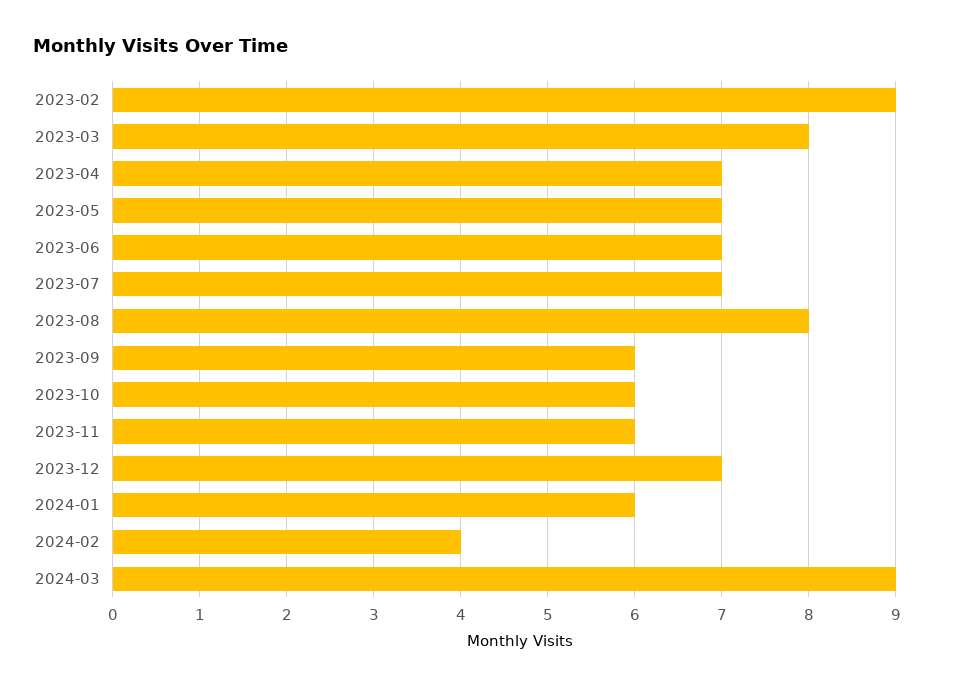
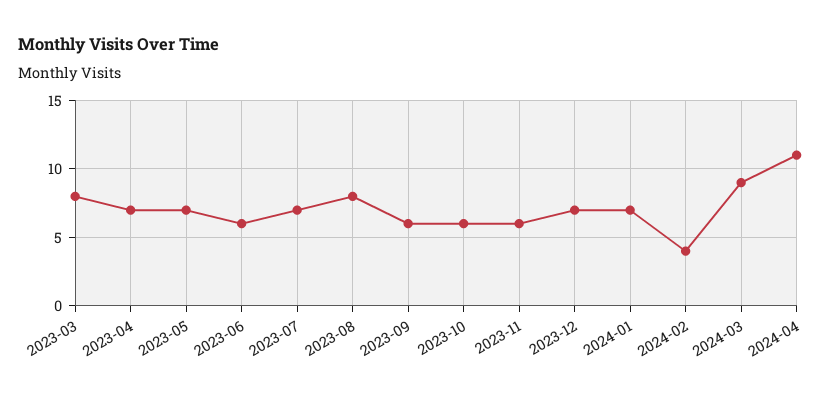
2023-02: 9 -> none
2023-06: 7 -> 6
2024-01: 6 -> 7
2024-04: none -> 11

